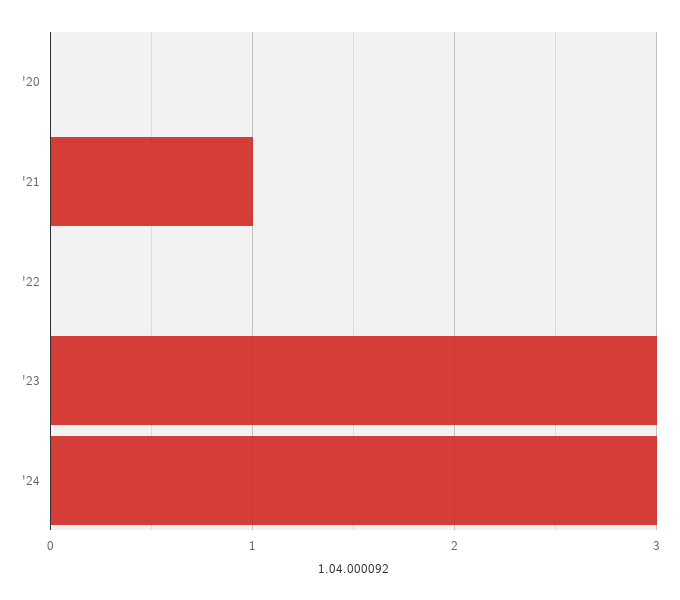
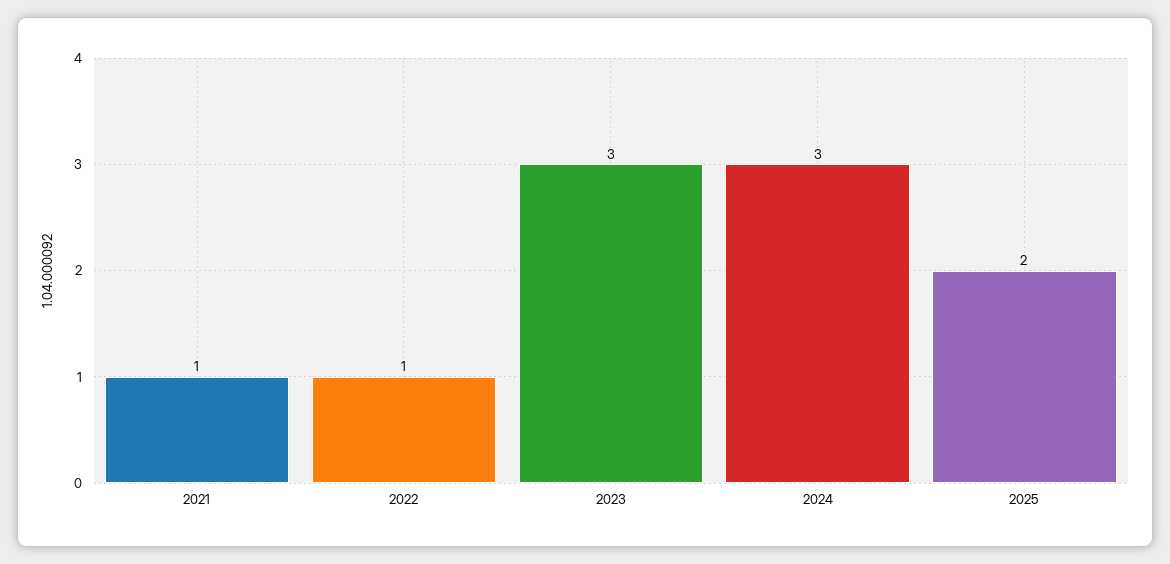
'20: 0 -> none
'22: 0 -> 1
2025: none -> 2

